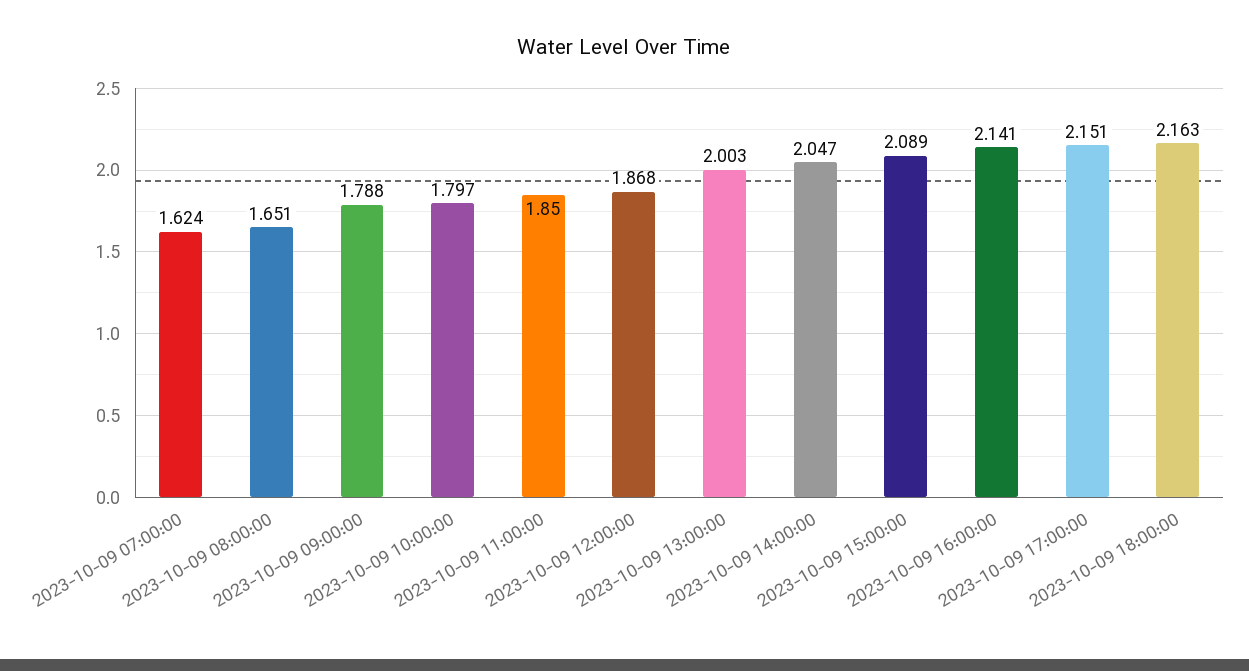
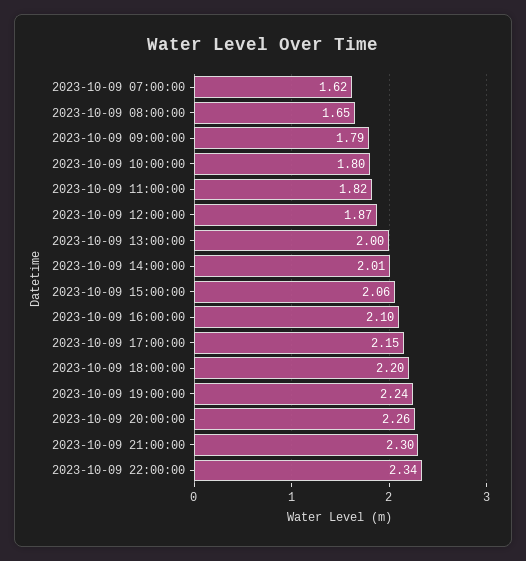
2023-10-09 11:00:00: 1.85 -> 1.82
2023-10-09 14:00:00: 2.047 -> 2.01
2023-10-09 15:00:00: 2.089 -> 2.06
2023-10-09 16:00:00: 2.141 -> 2.1
2023-10-09 18:00:00: 2.163 -> 2.2
2023-10-09 19:00:00: none -> 2.24
2023-10-09 20:00:00: none -> 2.26
2023-10-09 21:00:00: none -> 2.3
2023-10-09 22:00:00: none -> 2.34

